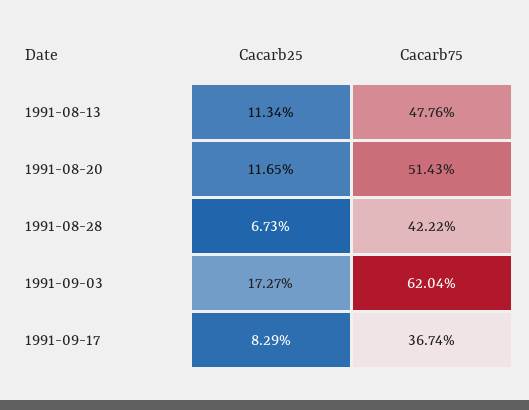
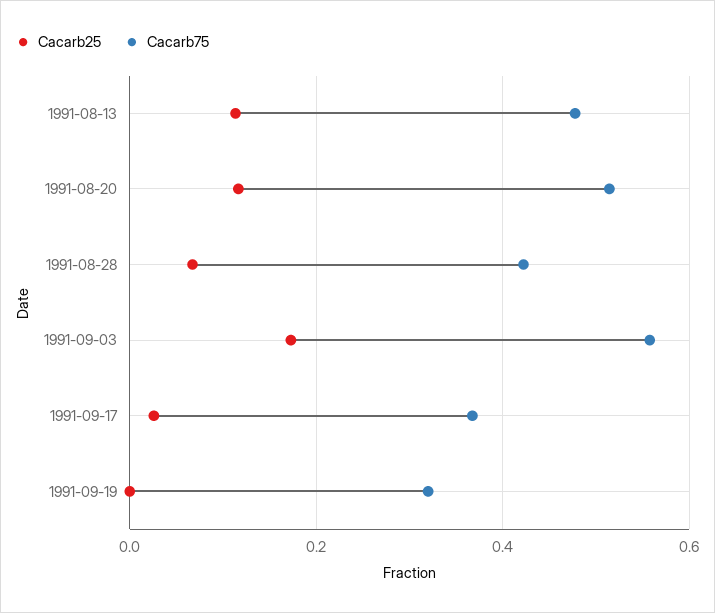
Cacarb75, 1991-09-03: 0.6204 -> 0.56
Cacarb25, 1991-09-17: 0.0829 -> 0.02
Cacarb25, 1991-09-19: none -> 0
Cacarb75, 1991-09-19: none -> 0.32

